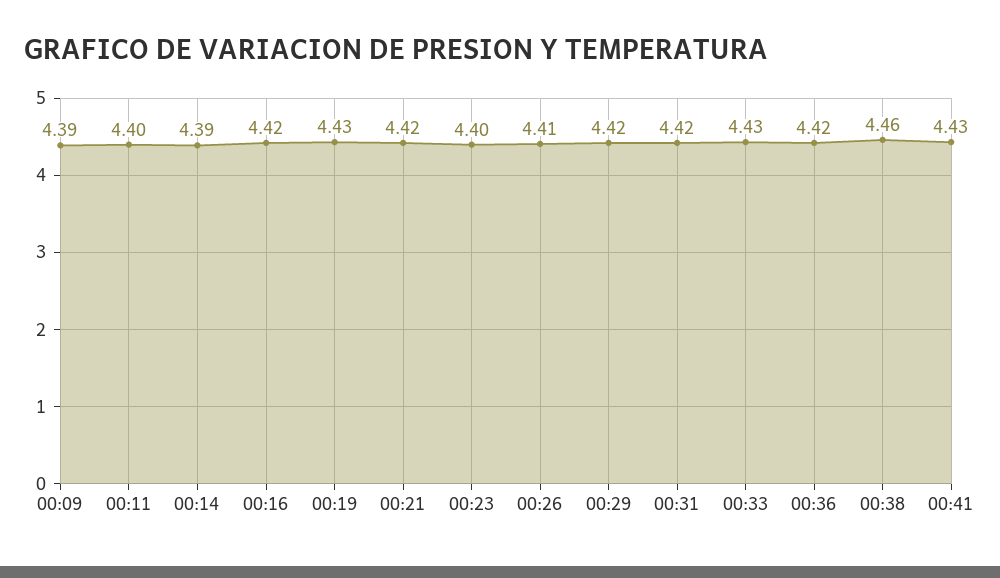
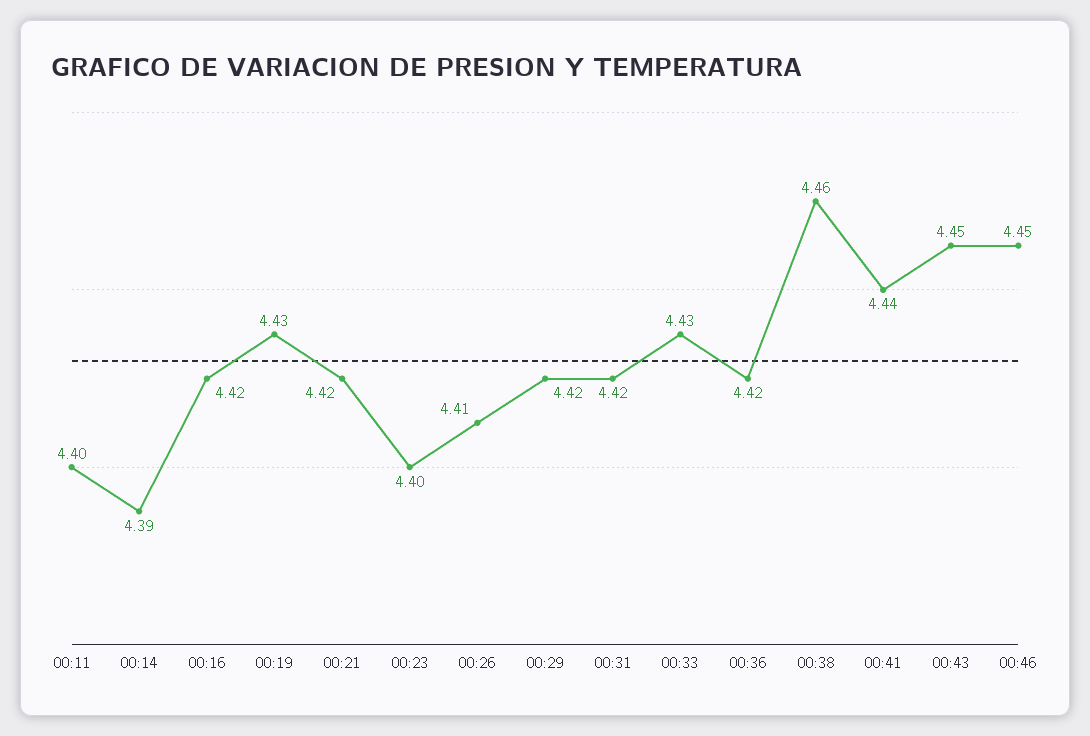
00:09: 4.39 -> none
00:41: 4.43 -> 4.44
00:43: none -> 4.45
00:46: none -> 4.45

